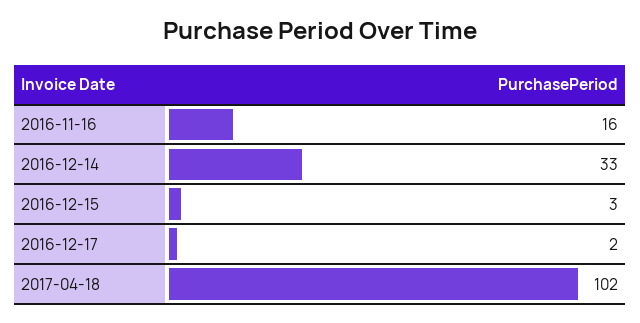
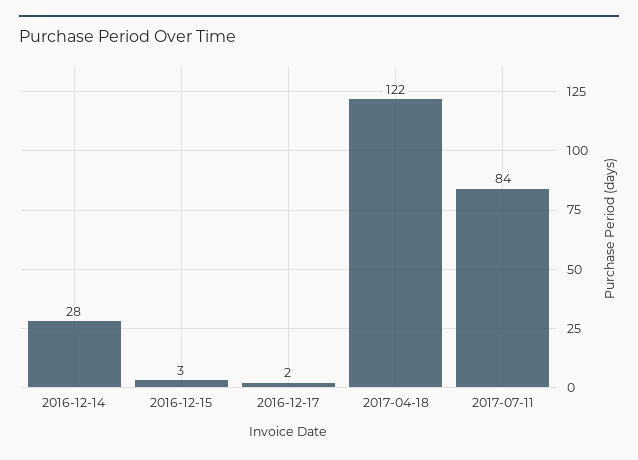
2016-11-16: 16 -> none
2016-12-14: 33 -> 28
2017-04-18: 102 -> 122
2017-07-11: none -> 84

